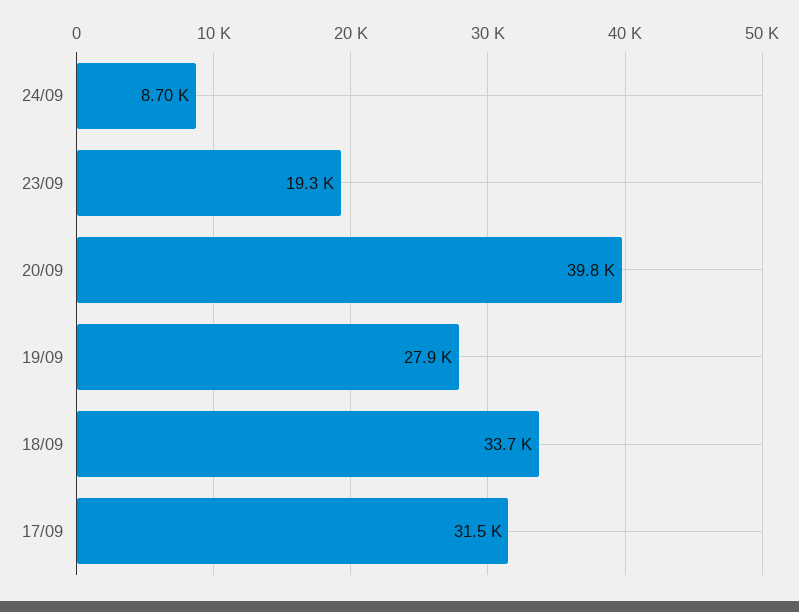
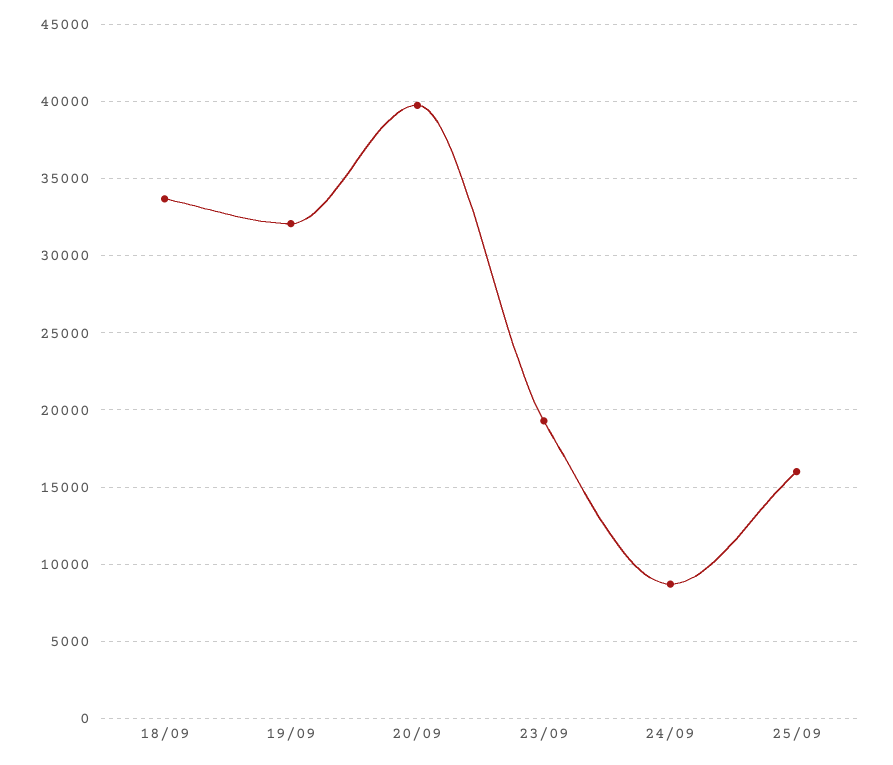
19/09: 27900 -> 32000
17/09: 31500 -> none
25/09: none -> 16000

